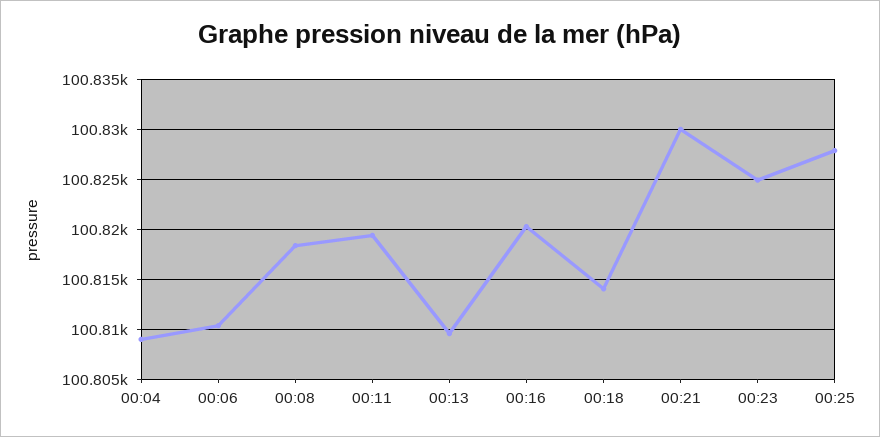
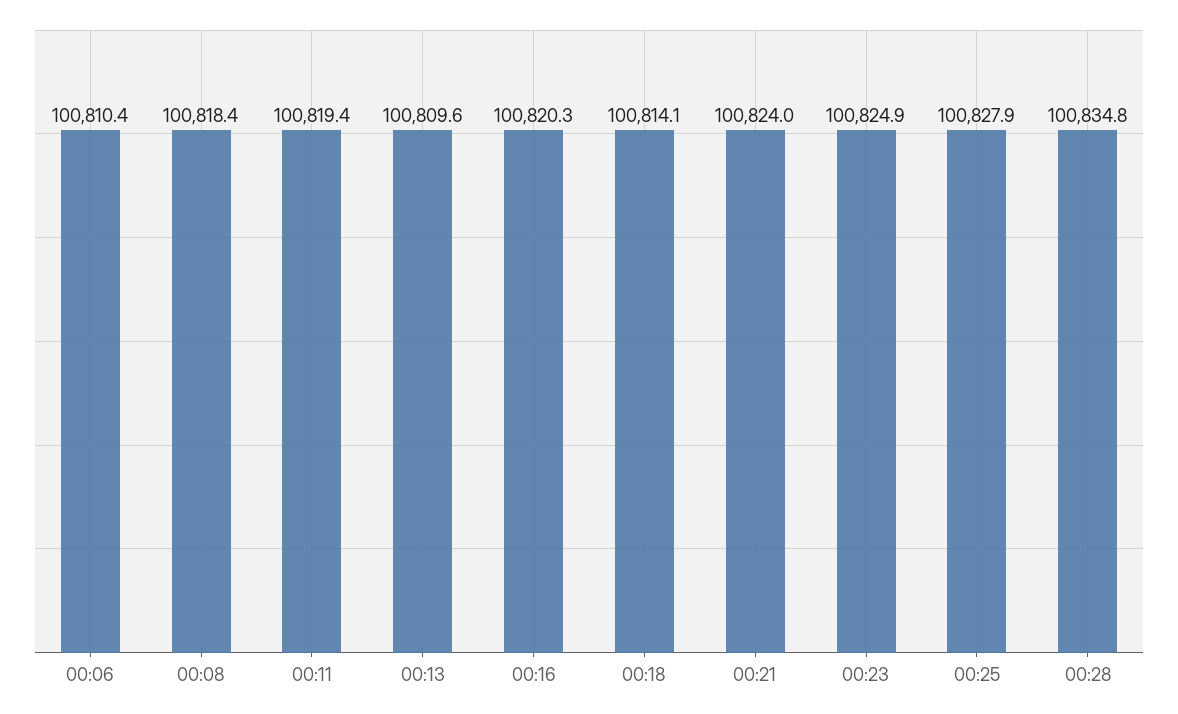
00:04: 100809 -> none
00:21: 100830 -> 100824
00:28: none -> 100834.8

